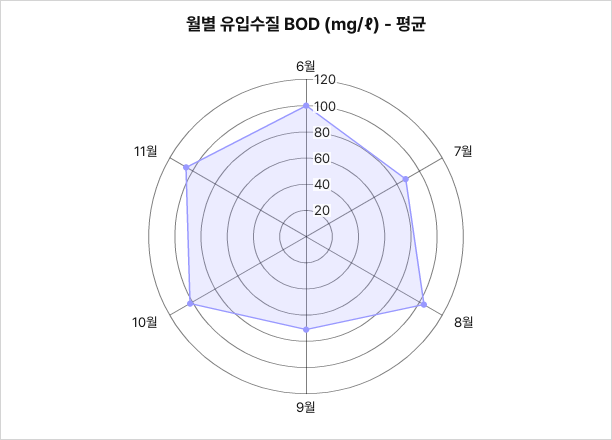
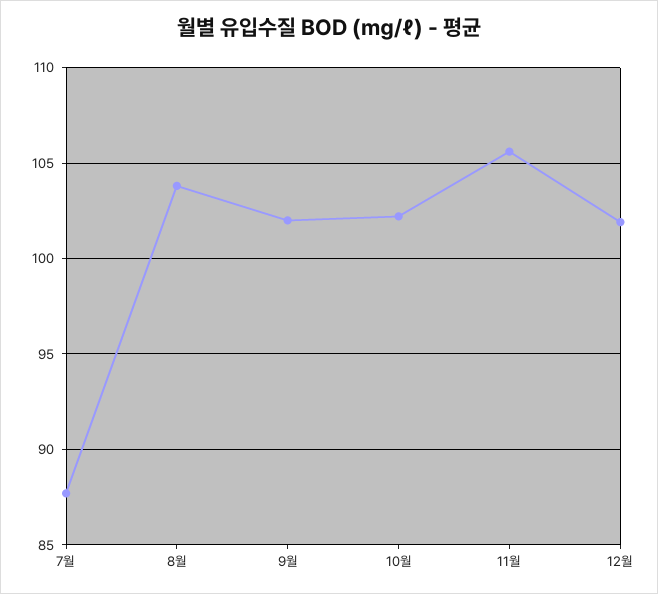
6월: 100 -> none
9월: 70 -> 102
12월: none -> 102

